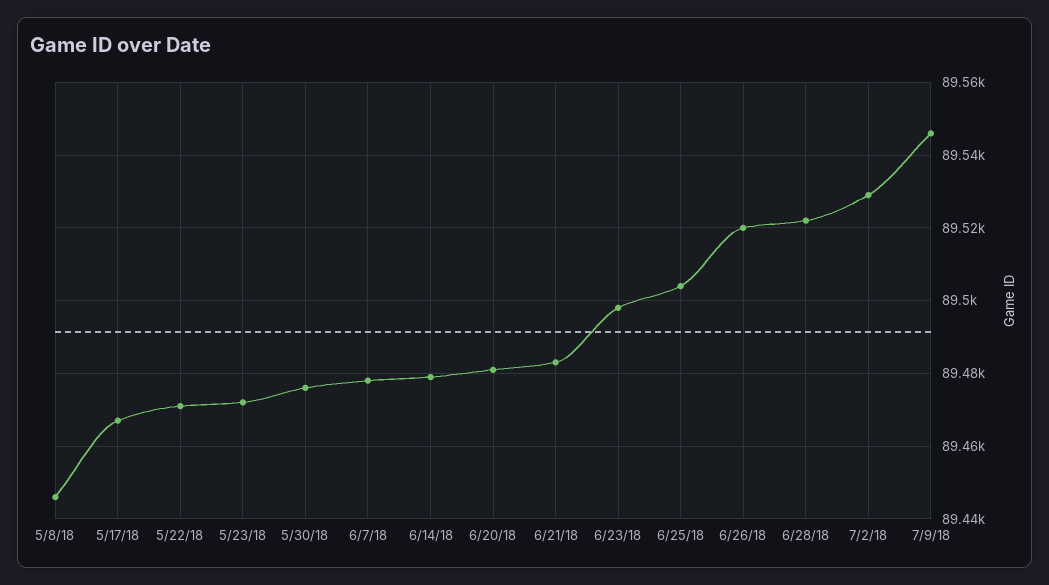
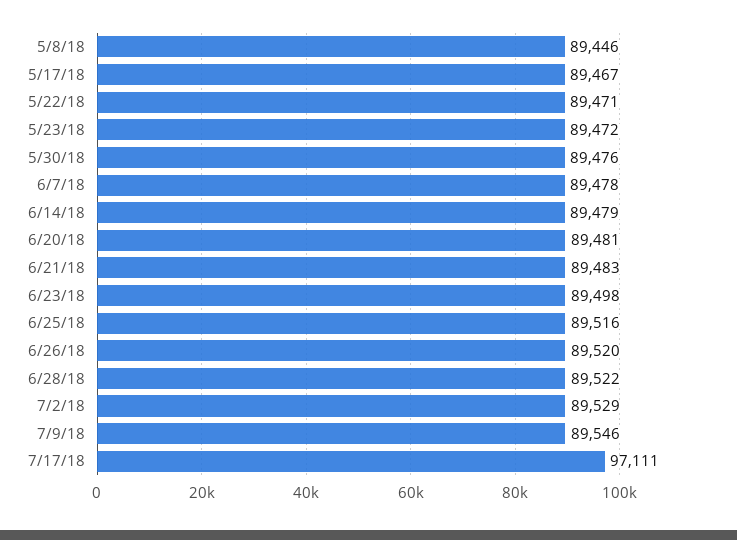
6/25/18: 89505 -> 89516
7/17/18: none -> 97111

